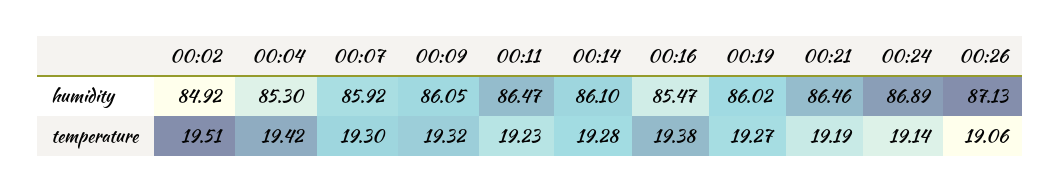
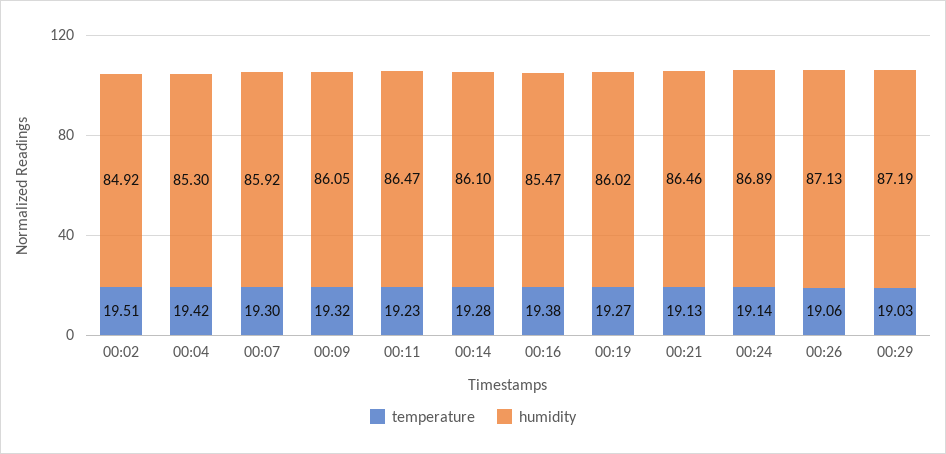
temperature, 00:21: 19.19 -> 19.13
temperature, 00:29: none -> 19.03
humidity, 00:29: none -> 87.19

